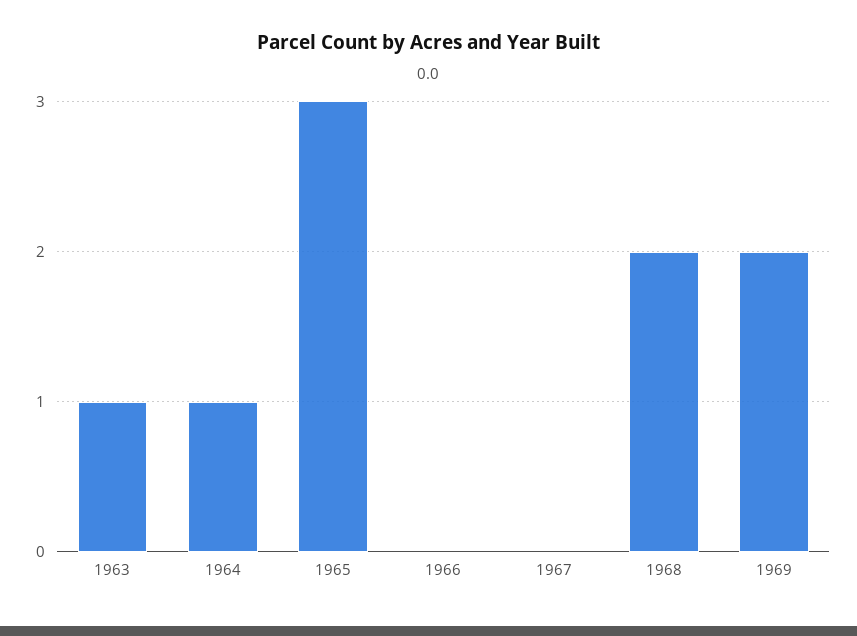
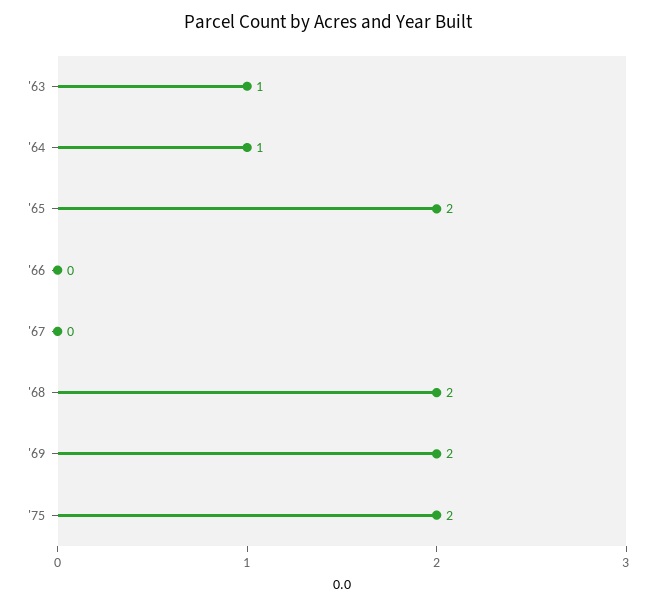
1965: 3 -> 2
'75: none -> 2

